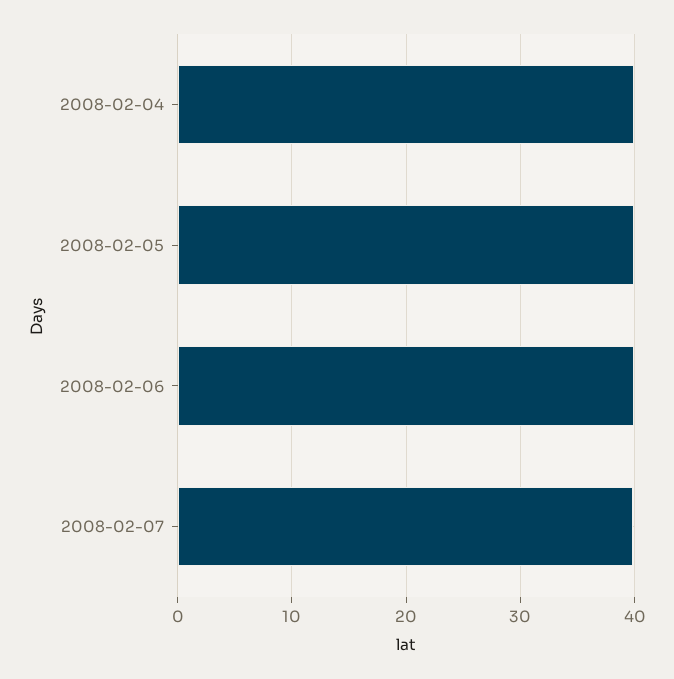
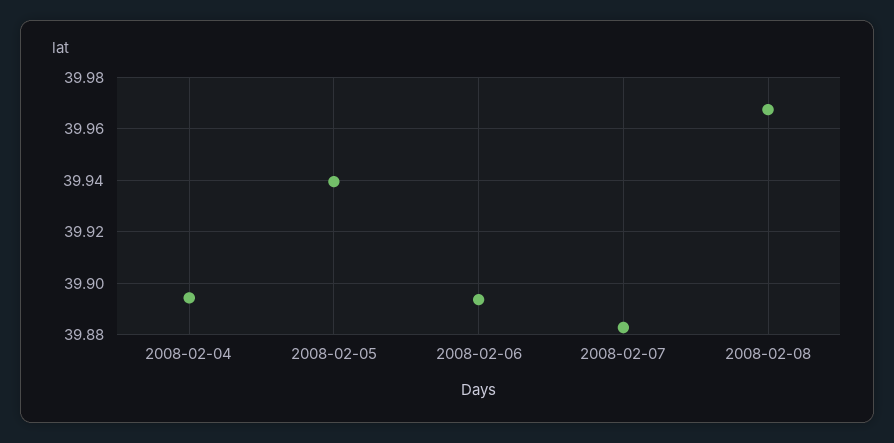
2008-02-08: none -> 39.9675

